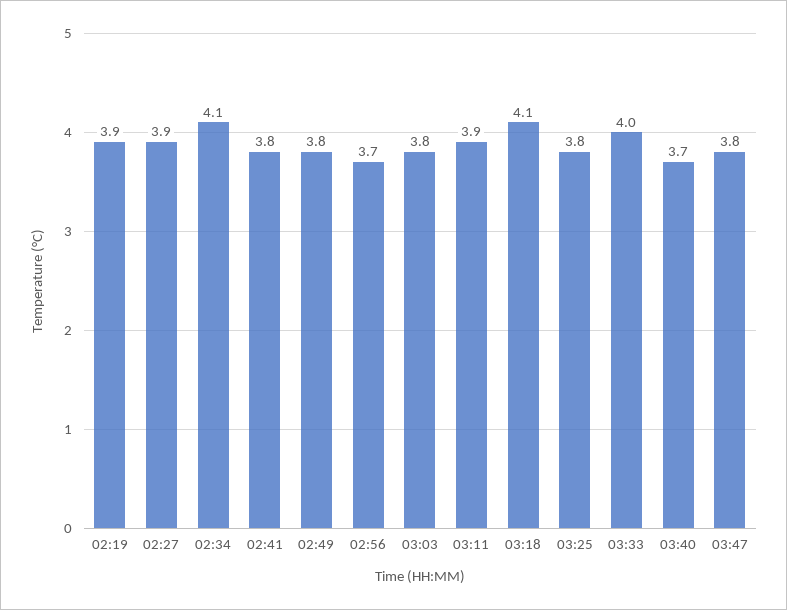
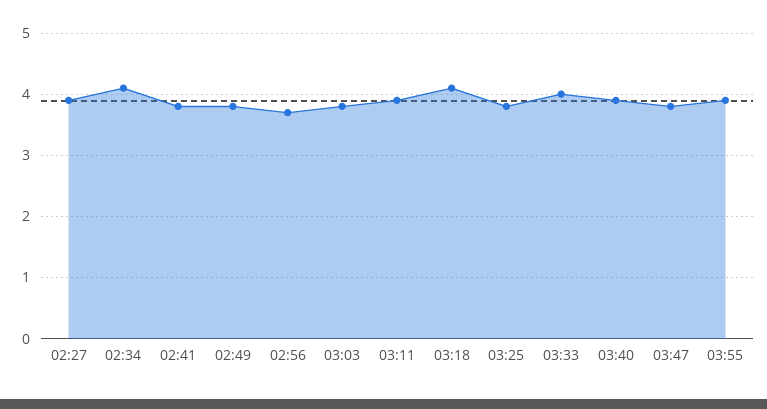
02:19: 3.9 -> none
03:40: 3.7 -> 3.9
03:55: none -> 3.9

